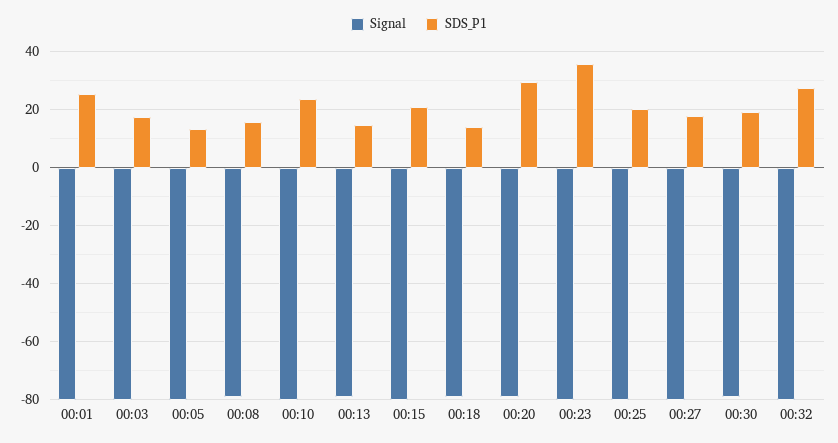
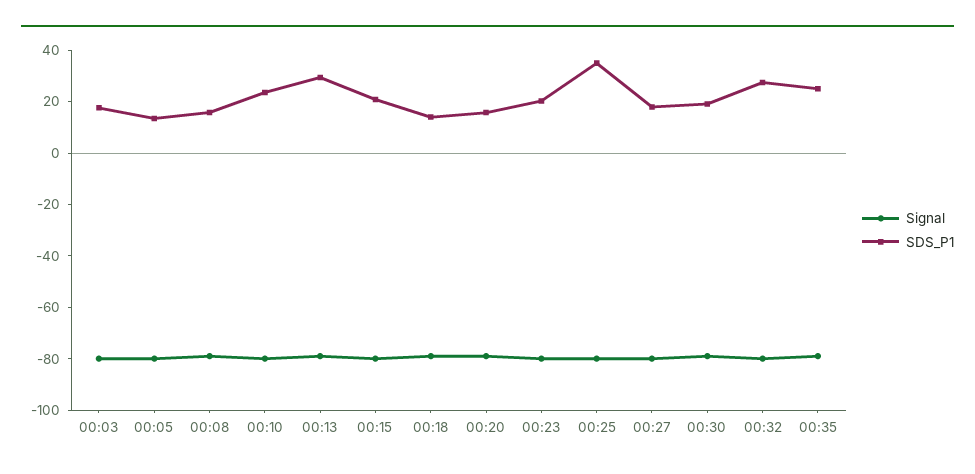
Signal, 00:01: -80 -> none
SDS_P1, 00:01: 25 -> none
SDS_P1, 00:13: 15 -> 30
SDS_P1, 00:20: 30 -> 15
SDS_P1, 00:23: 35 -> 20
SDS_P1, 00:25: 20 -> 35
Signal, 00:35: none -> -80
SDS_P1, 00:35: none -> 25

